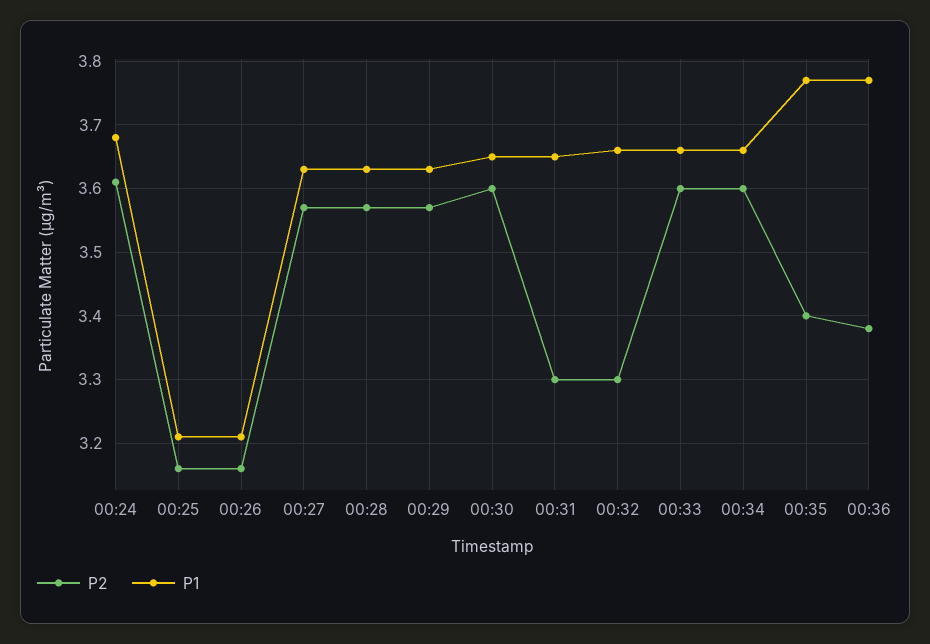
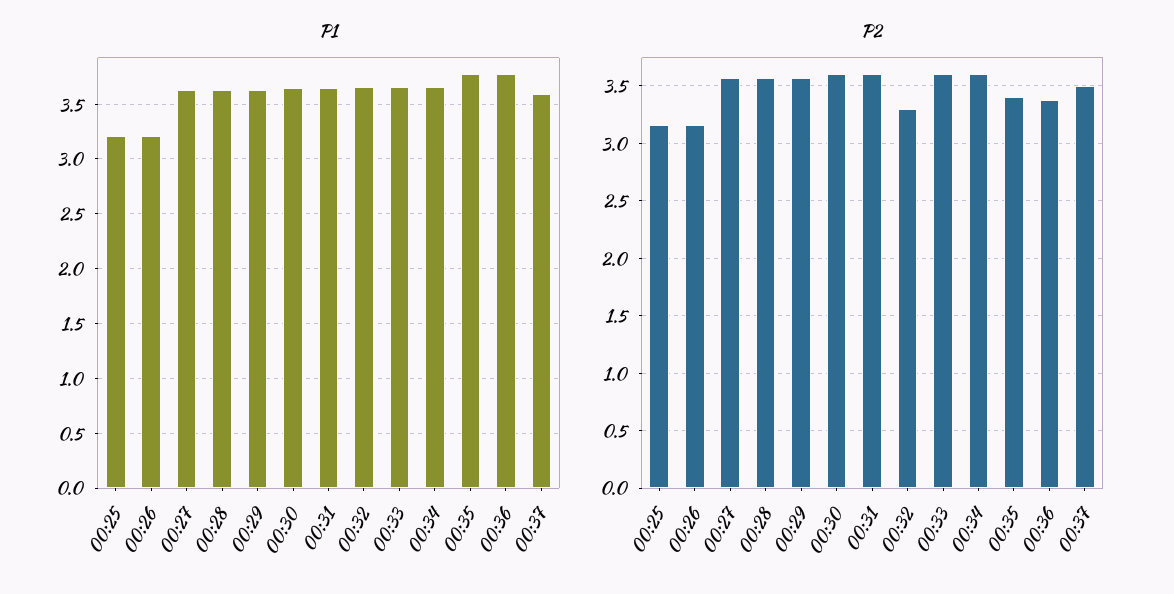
P2, 00:24: 3.61 -> none
P1, 00:24: 3.68 -> none
P2, 00:31: 3.3 -> 3.6
P1, 00:37: none -> 3.6
P2, 00:37: none -> 3.5

